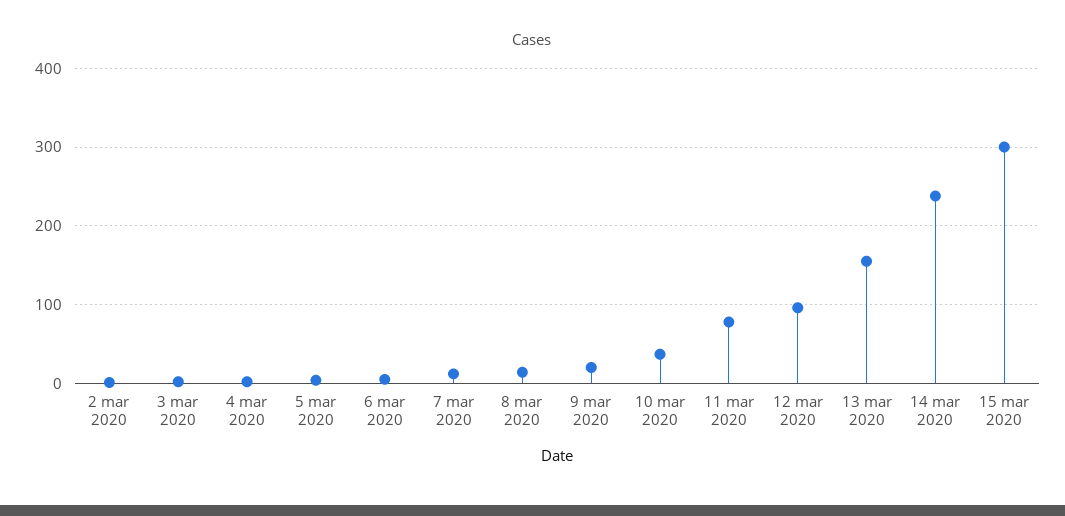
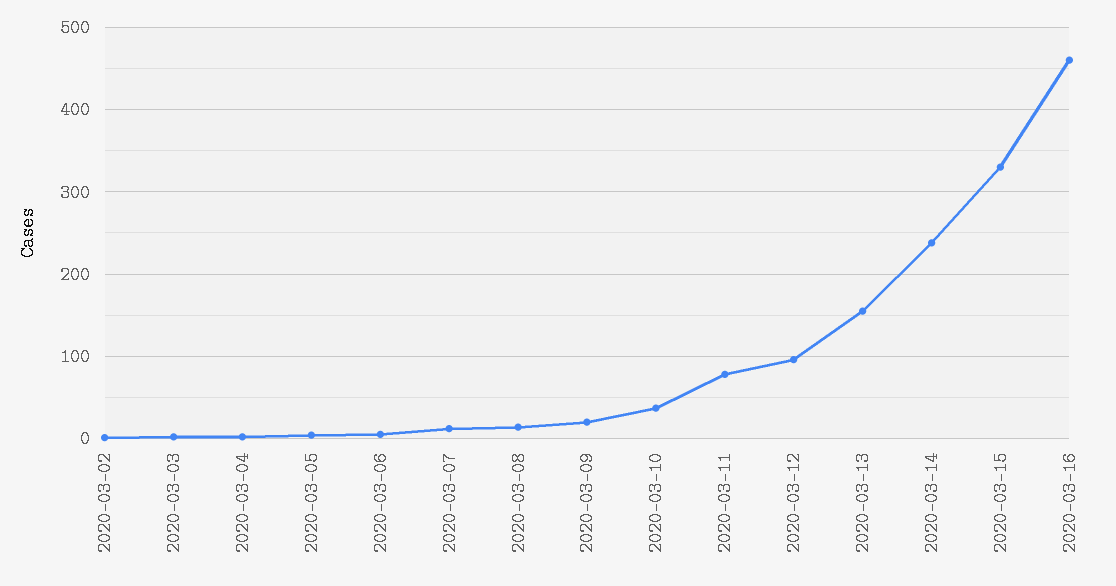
15 mar 2020: 300 -> 330
2020-03-16: none -> 460

